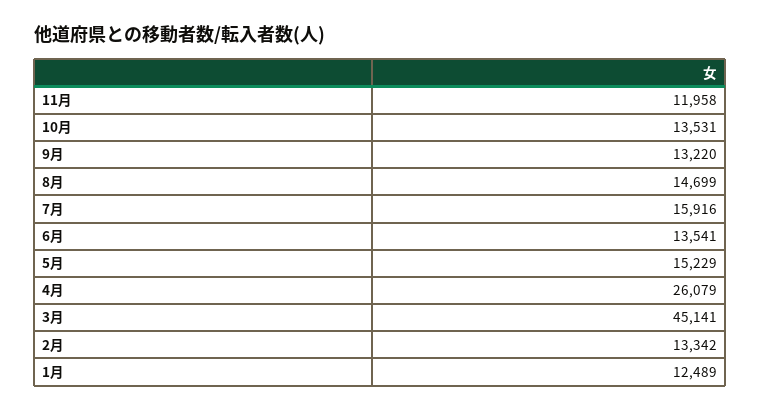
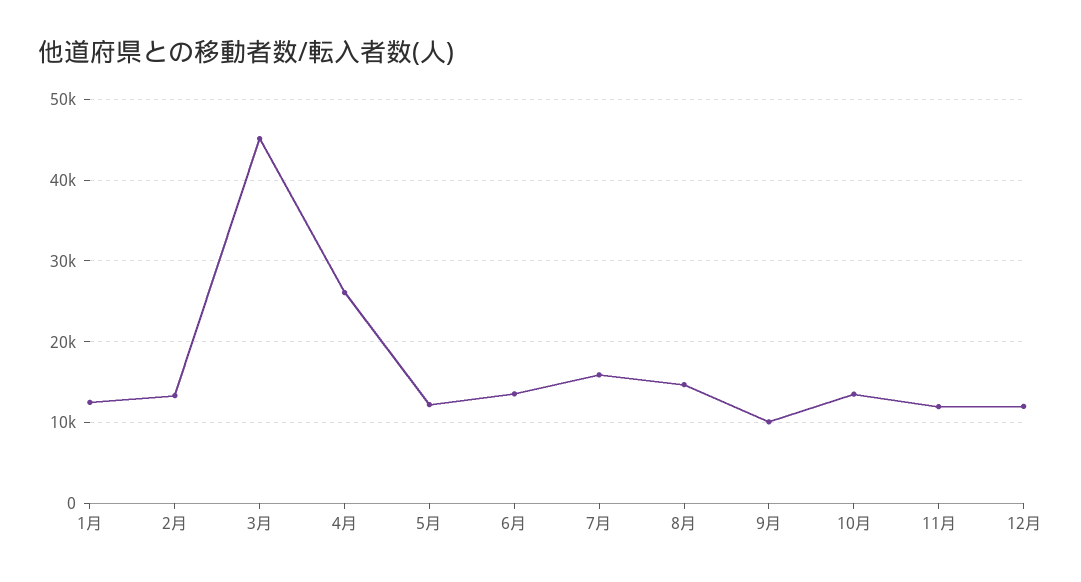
9月: 13220 -> 10000
5月: 15229 -> 12000
12月: none -> 12000

